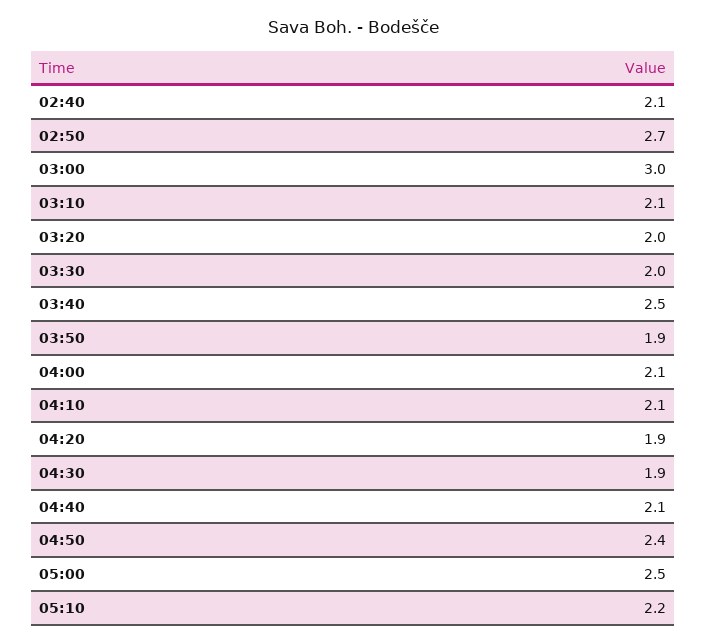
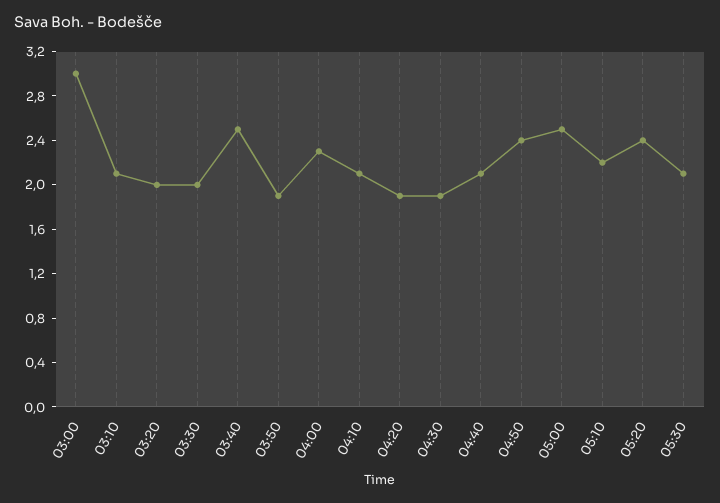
02:40: 2.1 -> none
02:50: 2.7 -> none
04:00: 2.1 -> 2.3
05:20: none -> 2.4
05:30: none -> 2.1

